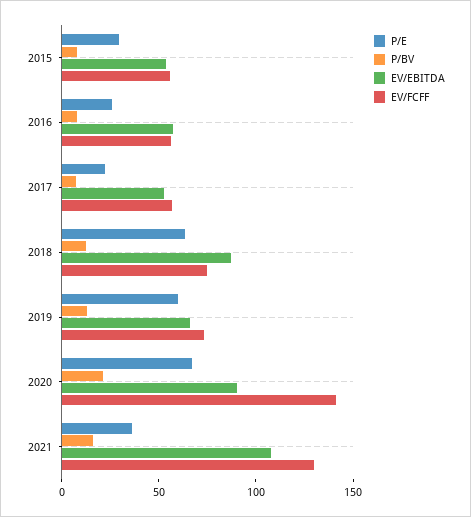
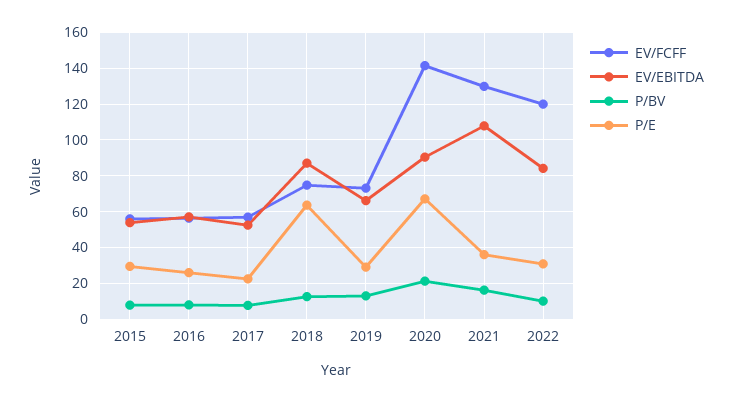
P/E, 2019: 60 -> 30
EV/FCFF, 2022: none -> 120
EV/EBITDA, 2022: none -> 85
P/BV, 2022: none -> 10
P/E, 2022: none -> 30

